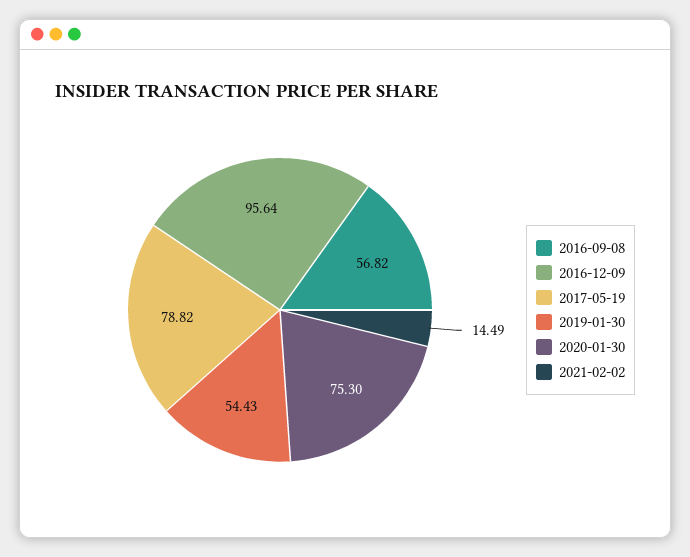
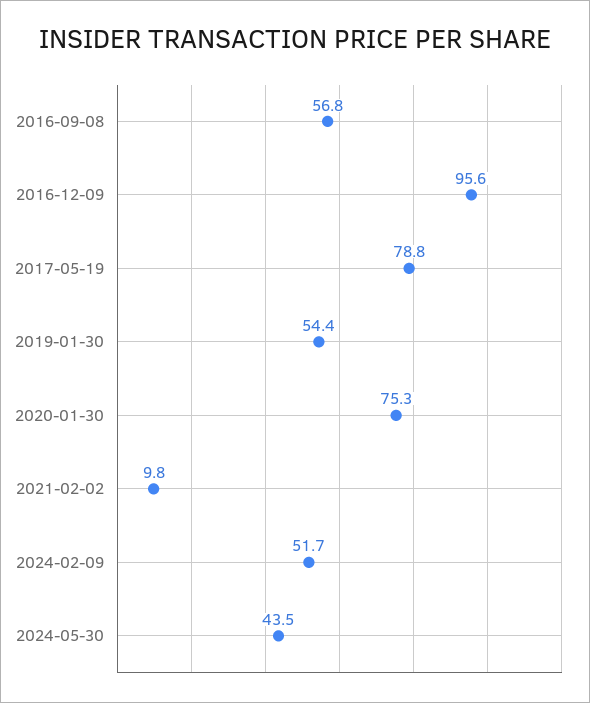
2021-02-02: 14.49 -> 9.8
2024-02-09: none -> 51.7
2024-05-30: none -> 43.5

